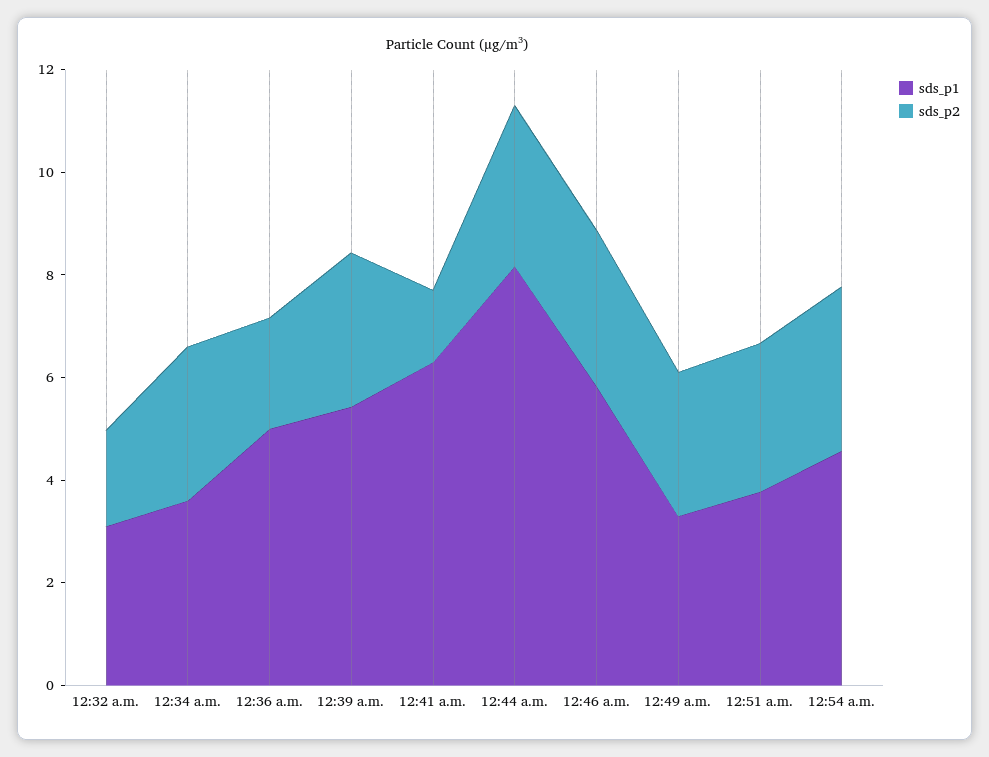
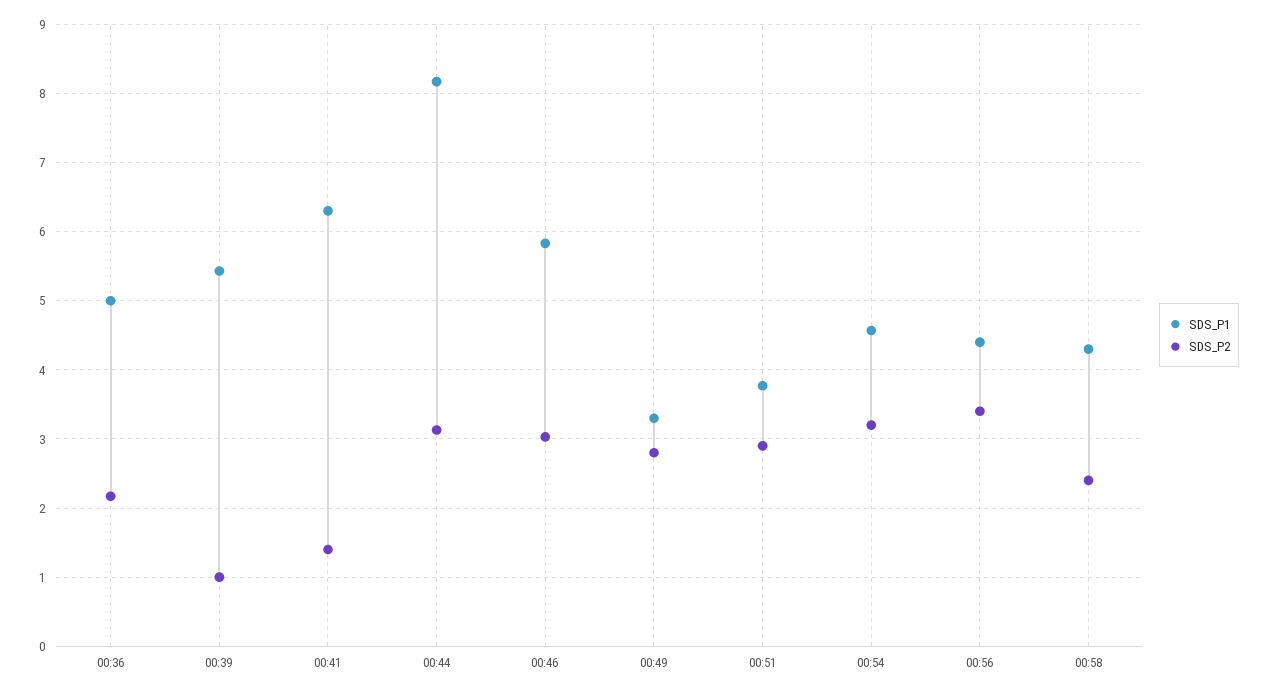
sds_p1, 12:32 a.m.: 3 -> none
sds_p2, 12:32 a.m.: 2 -> none
sds_p1, 12:34 a.m.: 3.5 -> none
sds_p2, 12:34 a.m.: 3 -> none
sds_p2, 12:39 a.m.: 3 -> 1
sds_p1, 00:56: none -> 4.4
sds_p2, 00:56: none -> 3.4
sds_p1, 00:58: none -> 4.3
sds_p2, 00:58: none -> 2.4

